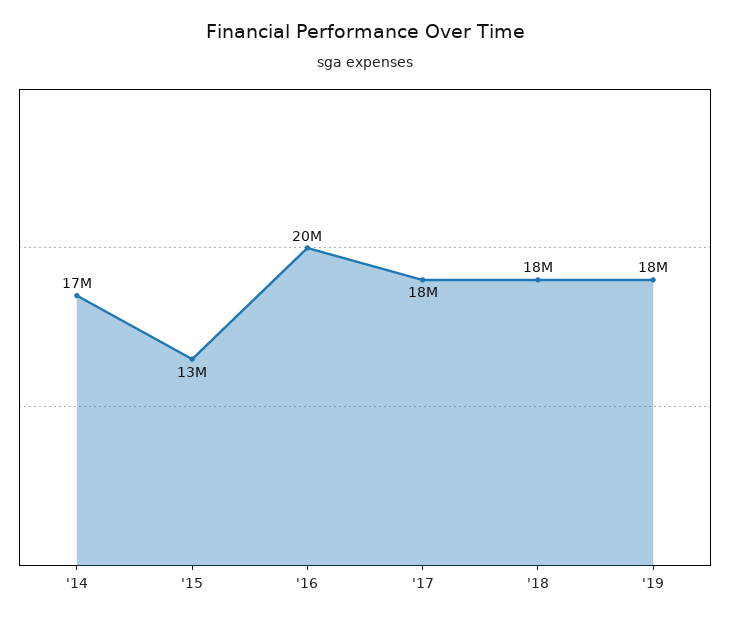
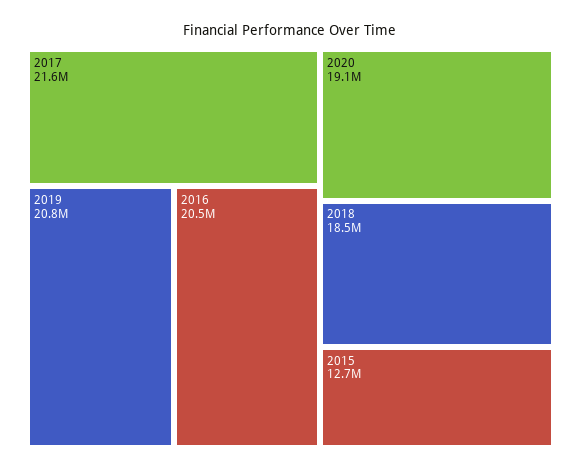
'14: 17000000 -> none
'17: 18000000 -> 21600000
'19: 18000000 -> 20800000
2020: none -> 19100000

